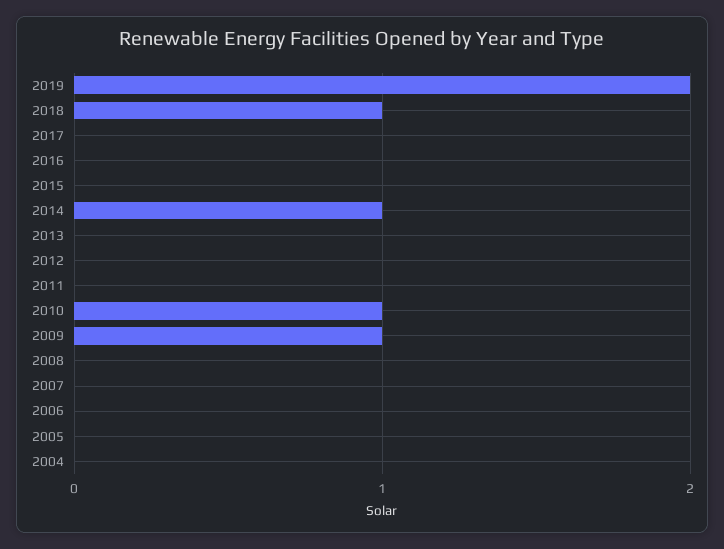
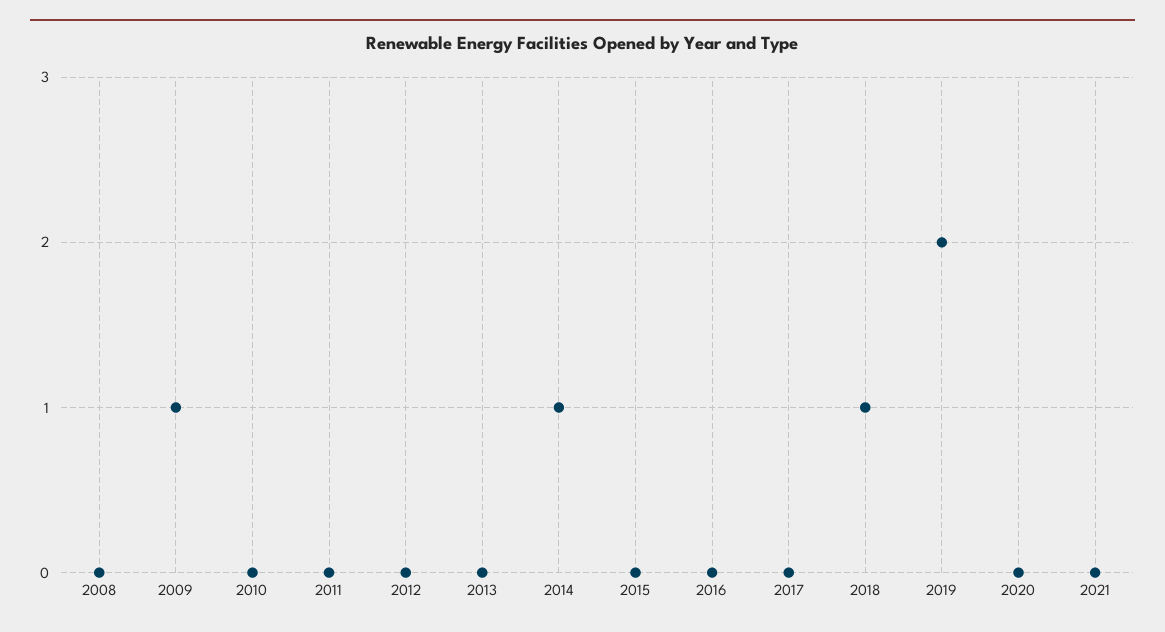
2010: 1 -> 0
2007: 0 -> none
2006: 0 -> none
2005: 0 -> none
2004: 0 -> none
2020: none -> 0
2021: none -> 0

